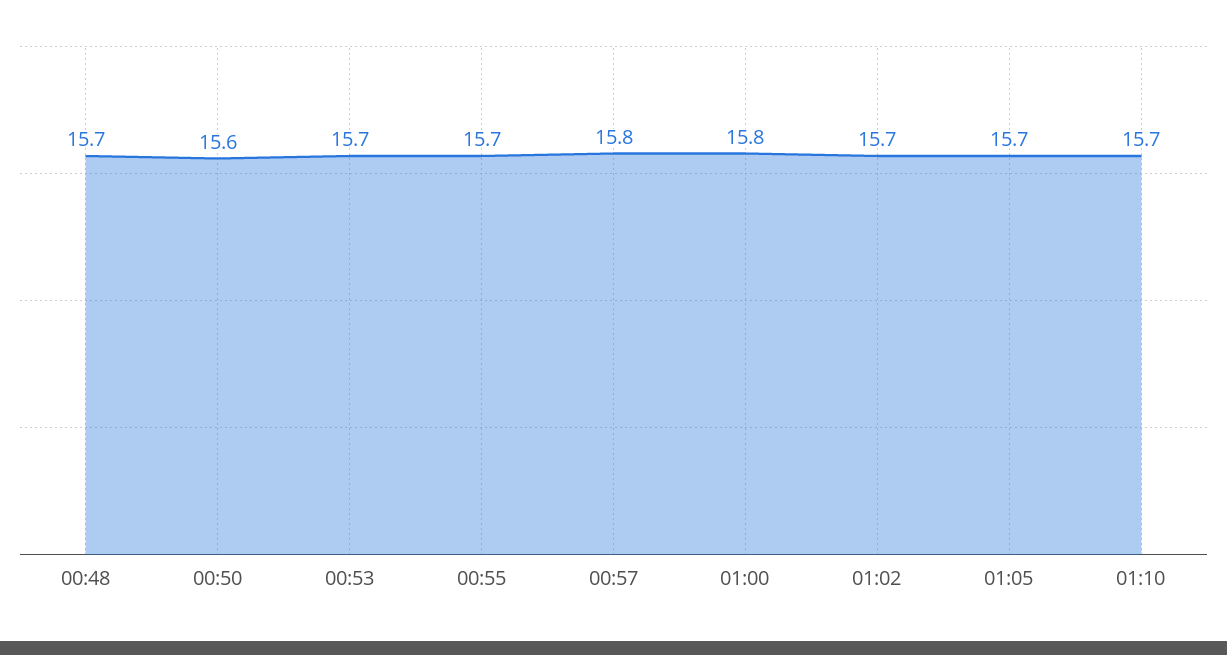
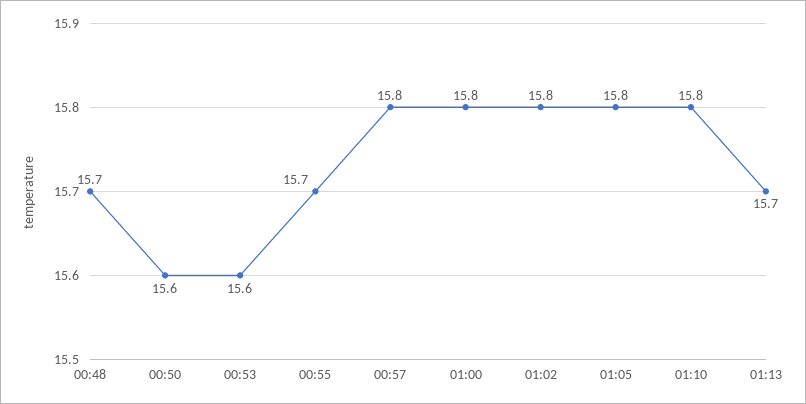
00:53: 15.7 -> 15.6
01:02: 15.7 -> 15.8
01:05: 15.7 -> 15.8
01:10: 15.7 -> 15.8
01:13: none -> 15.7

